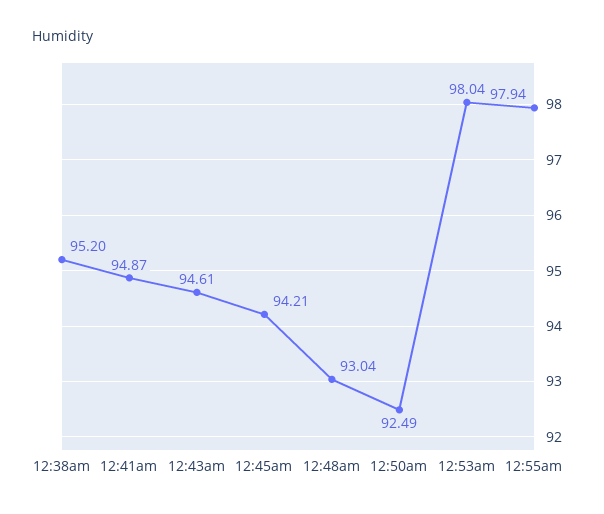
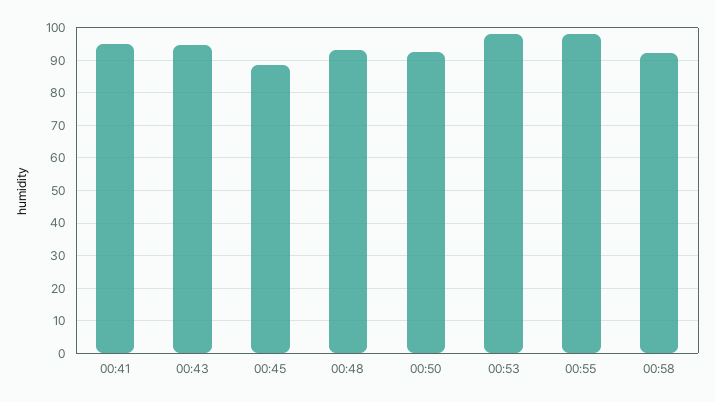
12:38am: 95.2 -> none
12:45am: 94.21 -> 88
00:58: none -> 92

